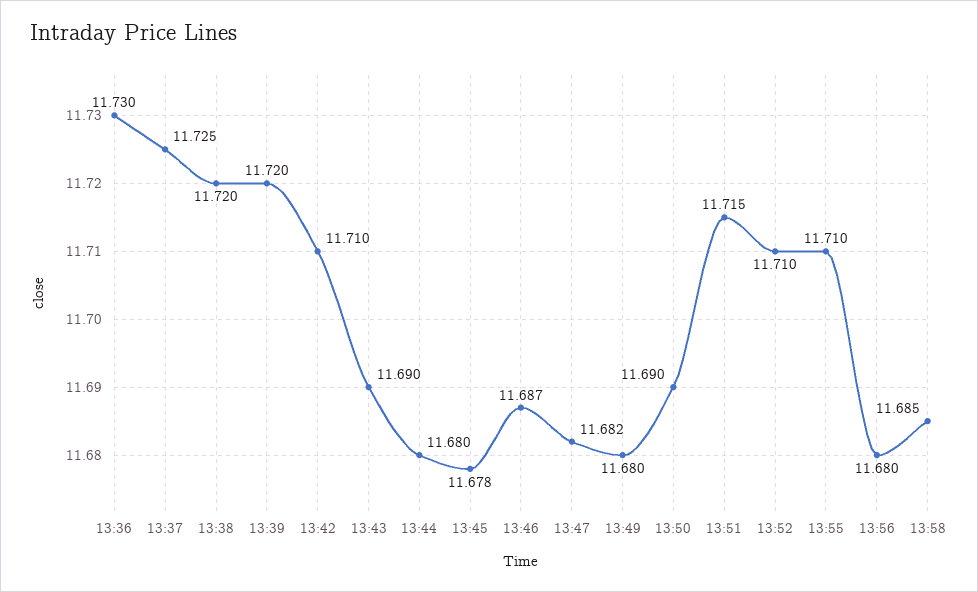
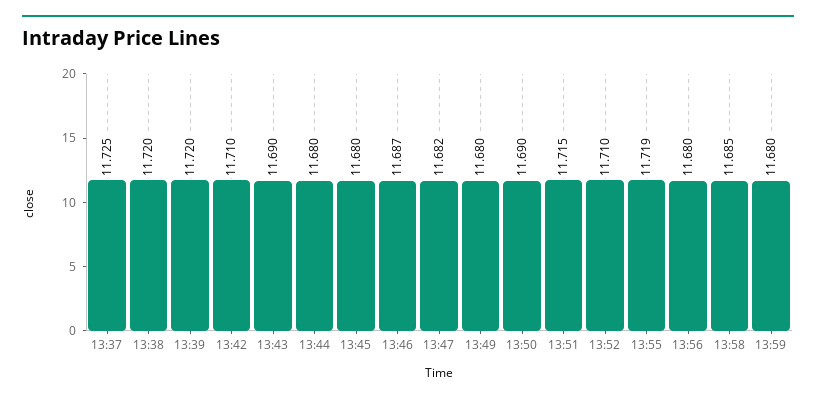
13:36: 11.73 -> none
13:45: 11.678 -> 11.68
13:55: 11.71 -> 11.719
13:59: none -> 11.68

